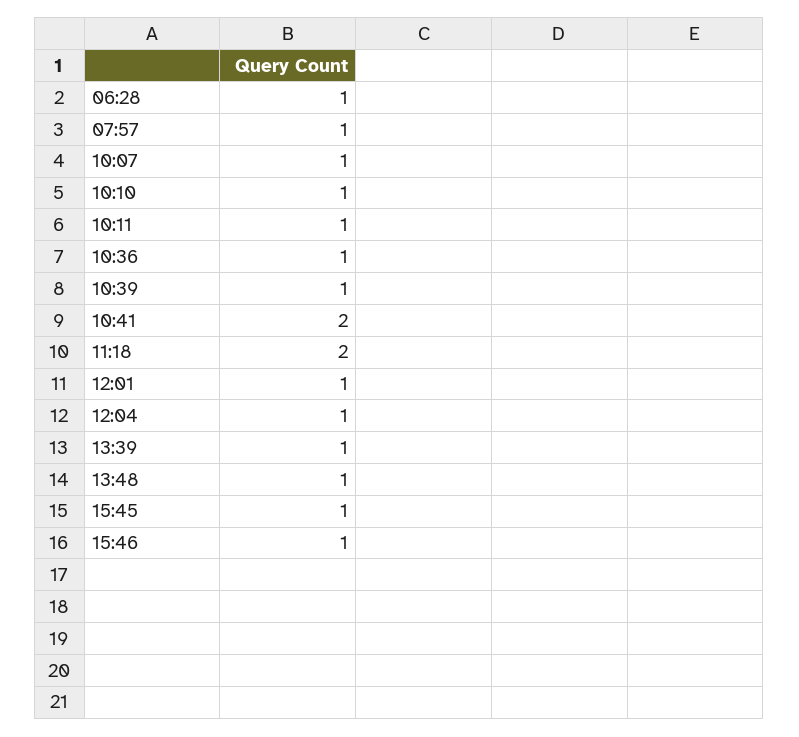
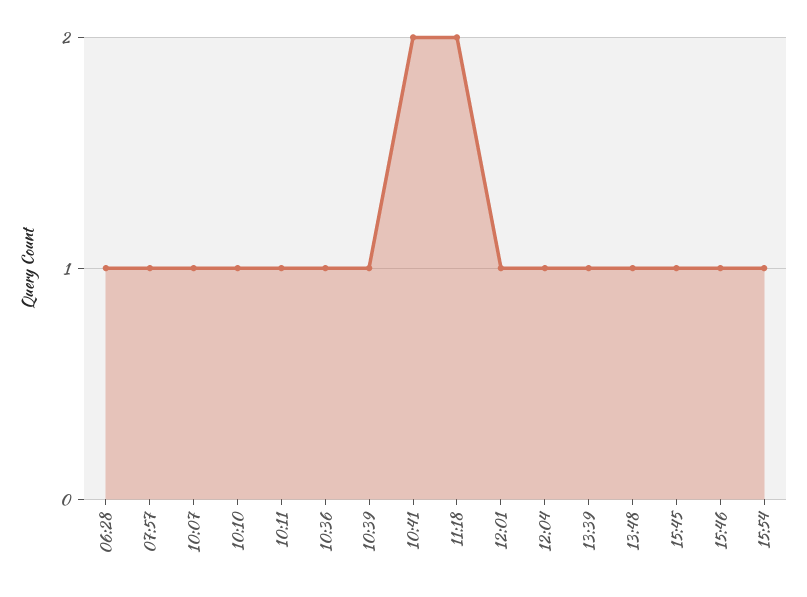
15:54: none -> 1

